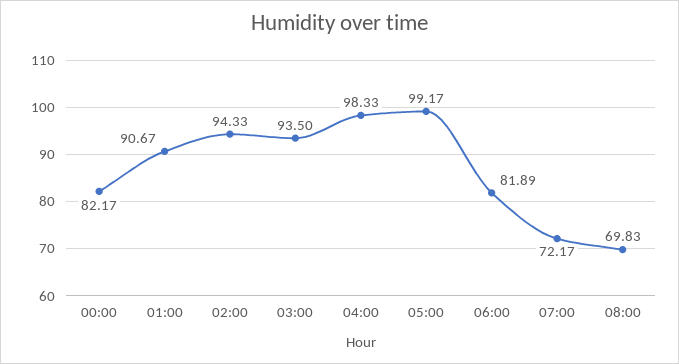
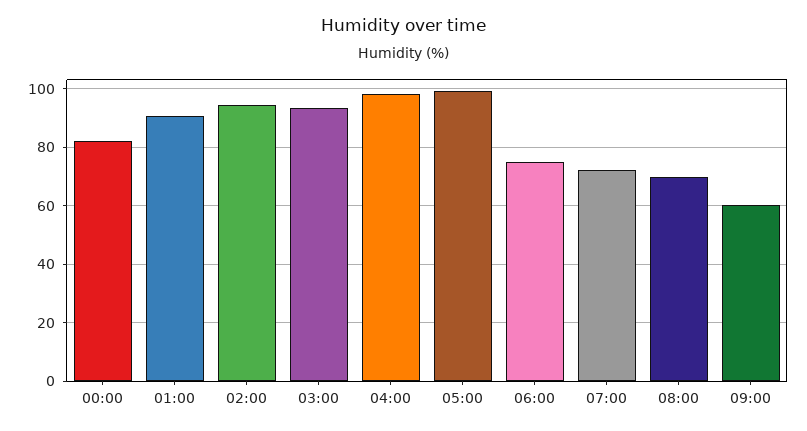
06:00: 81.89 -> 75
09:00: none -> 60

